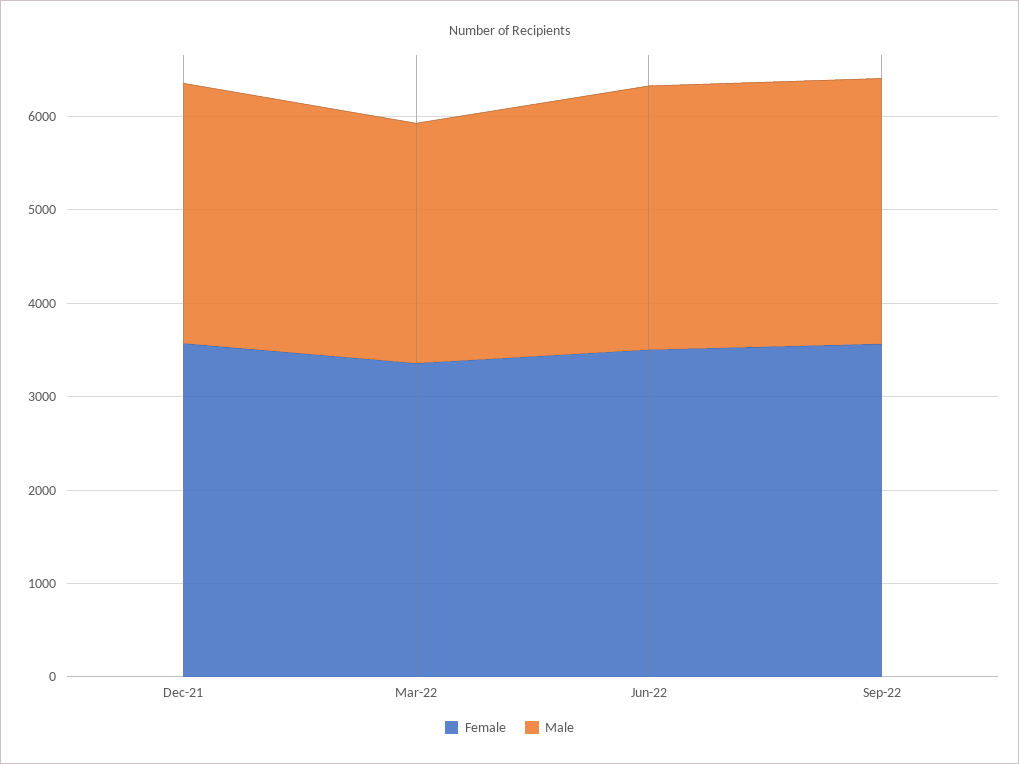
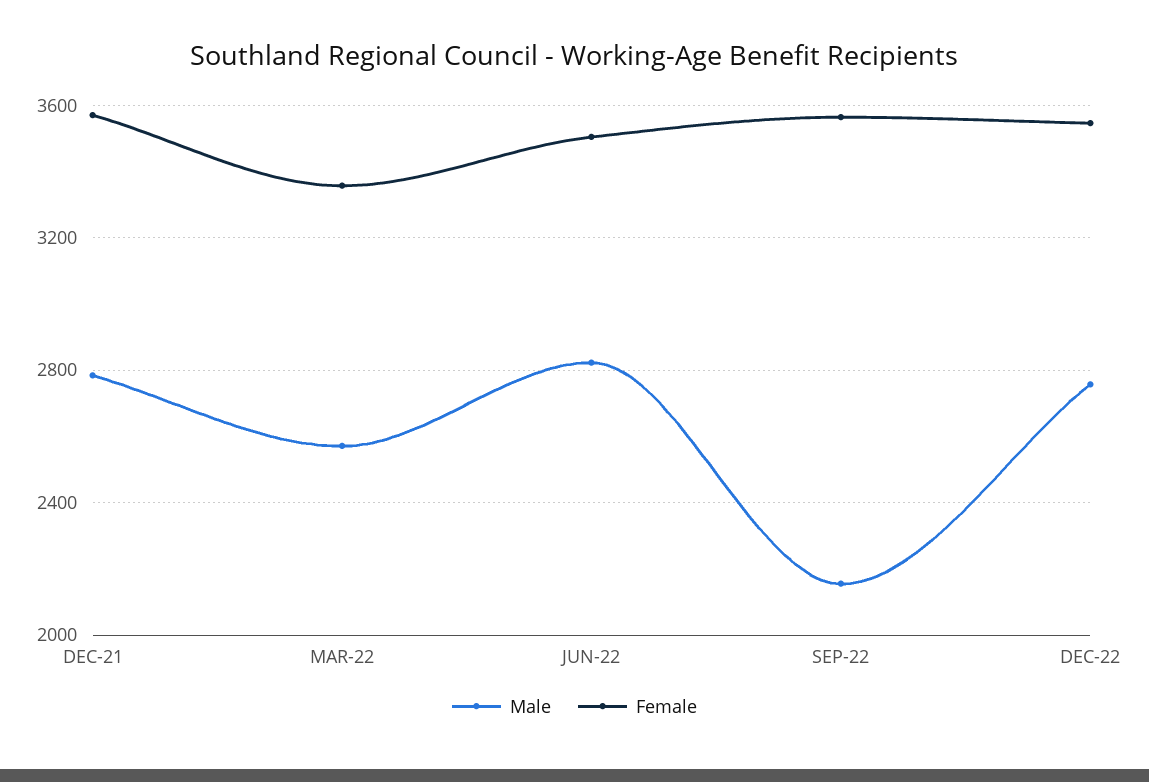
Male, Sep-22: 2800 -> 2150
Male, DEC-22: none -> 2750
Female, DEC-22: none -> 3550

